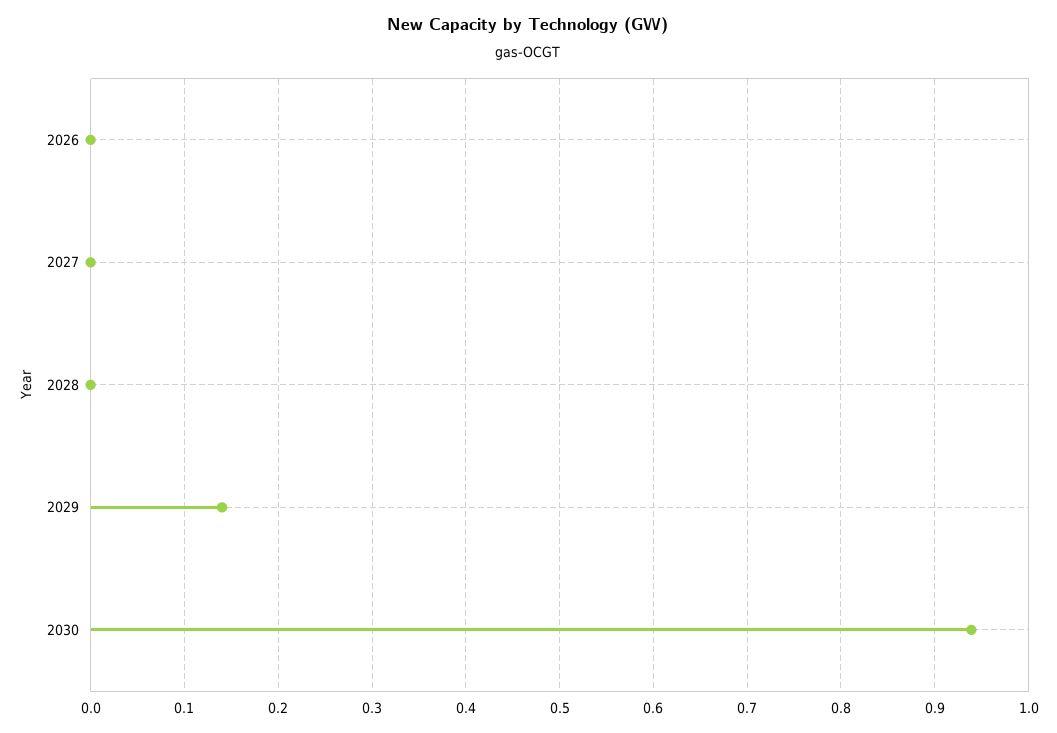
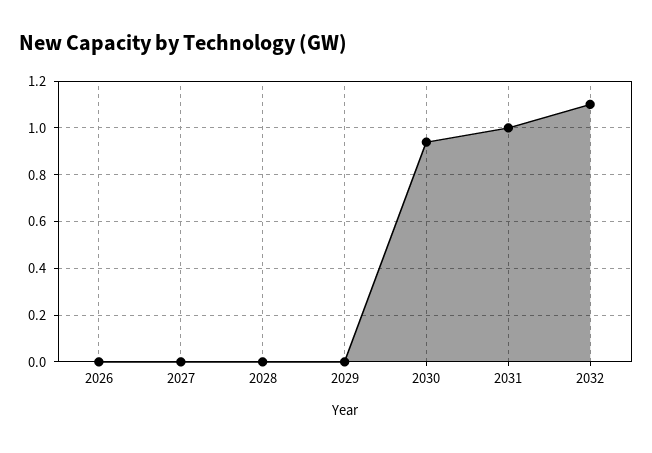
2029: 0.14 -> 0
2031: none -> 1
2032: none -> 1.1

